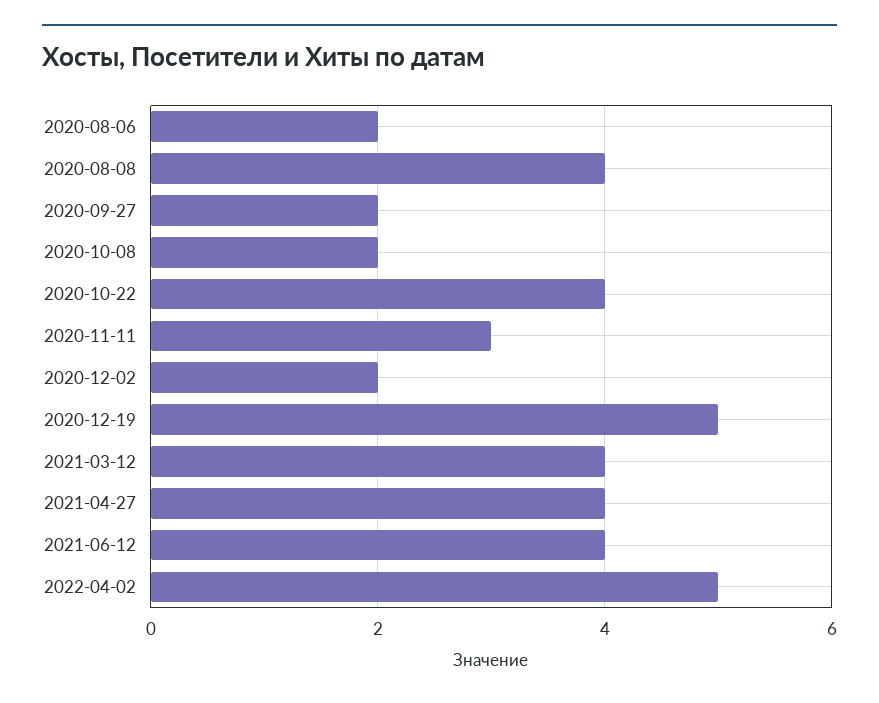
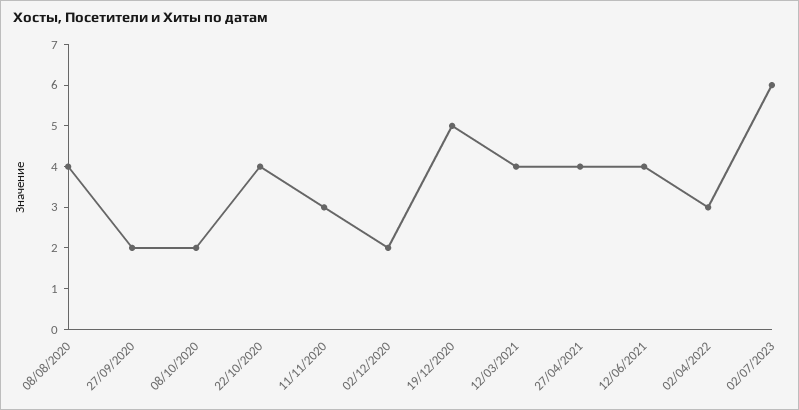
2020-08-06: 2 -> none
2022-04-02: 5 -> 3
02/07/2023: none -> 6

